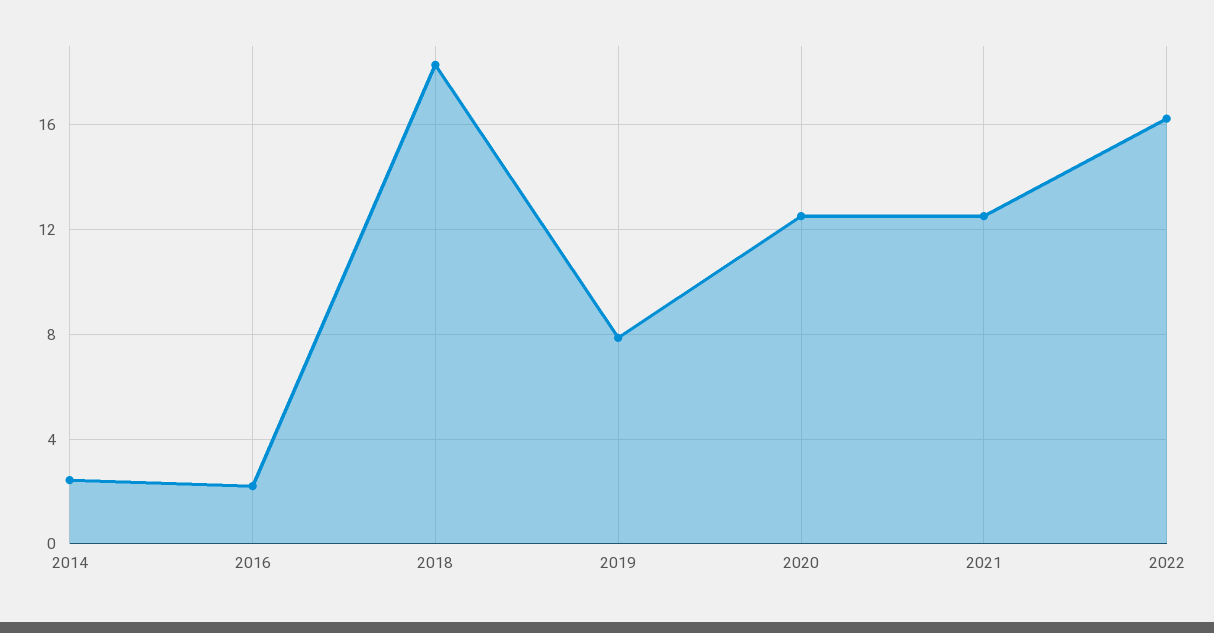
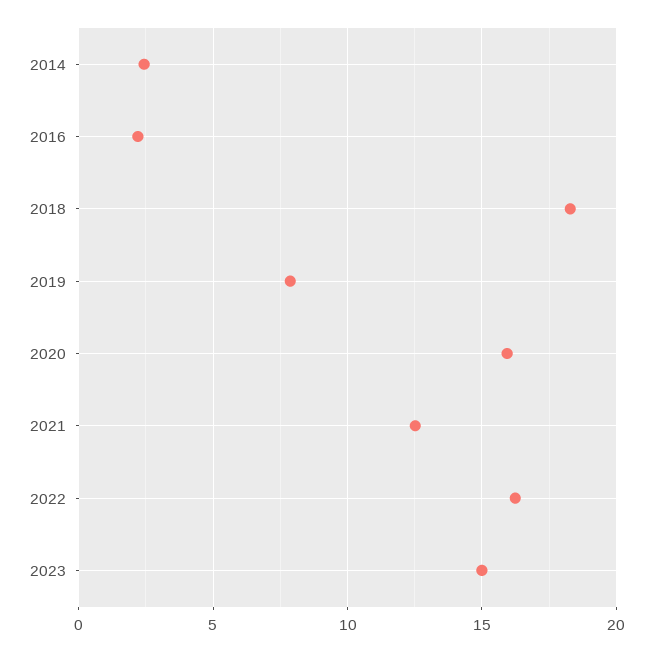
2020: 12.5 -> 16
2023: none -> 15

